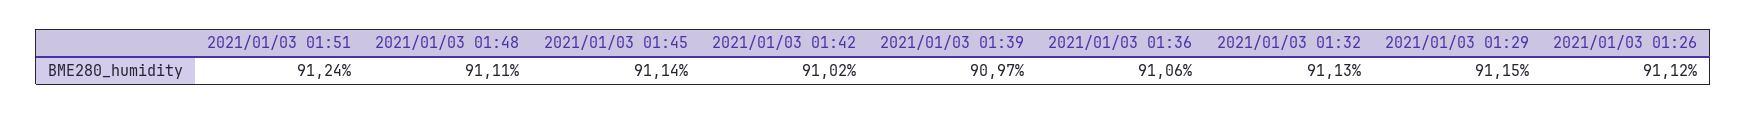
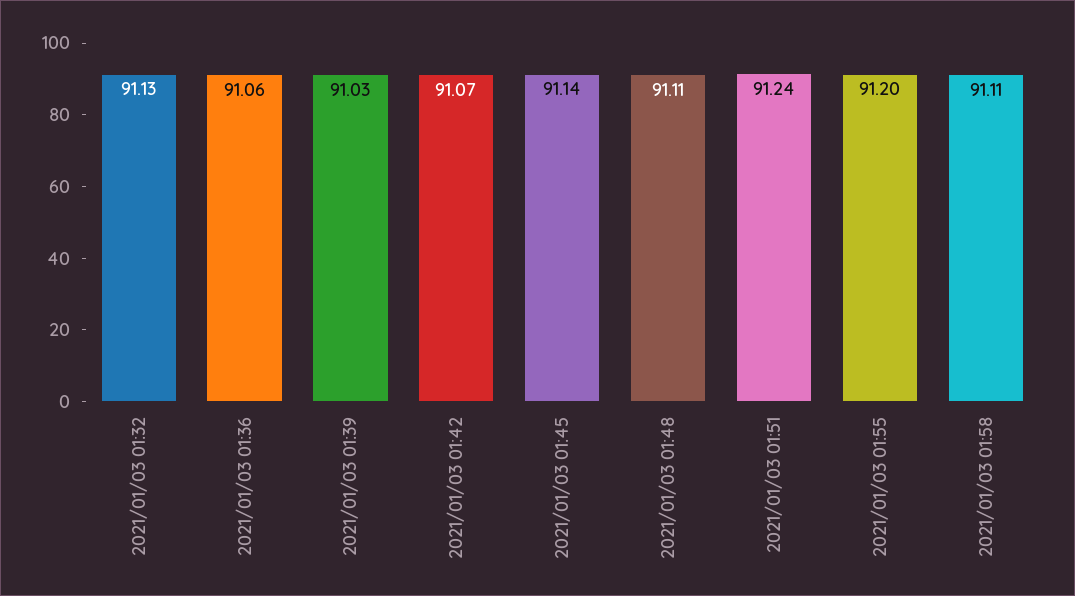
2021/01/03 01:42: 91.02 -> 91.07
2021/01/03 01:39: 90.97 -> 91.03
2021/01/03 01:29: 91.15 -> none
2021/01/03 01:26: 91.12 -> none
2021/01/03 01:55: none -> 91.2
2021/01/03 01:58: none -> 91.11

